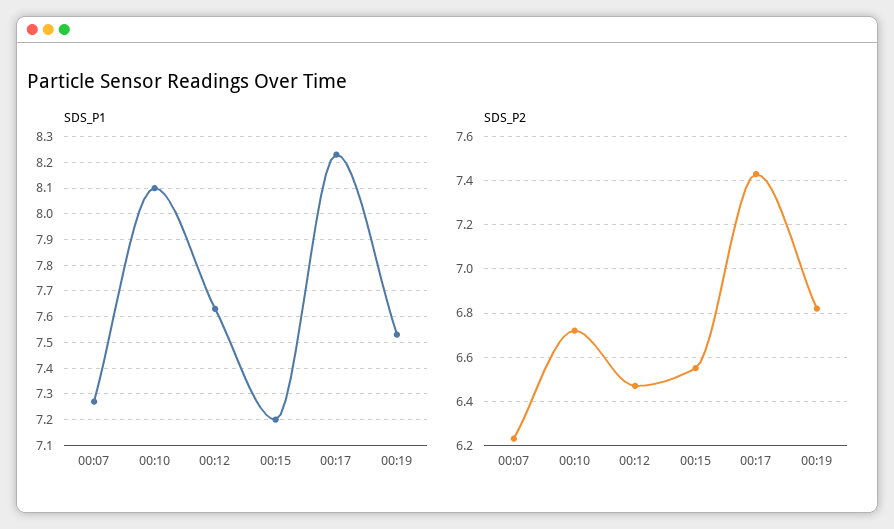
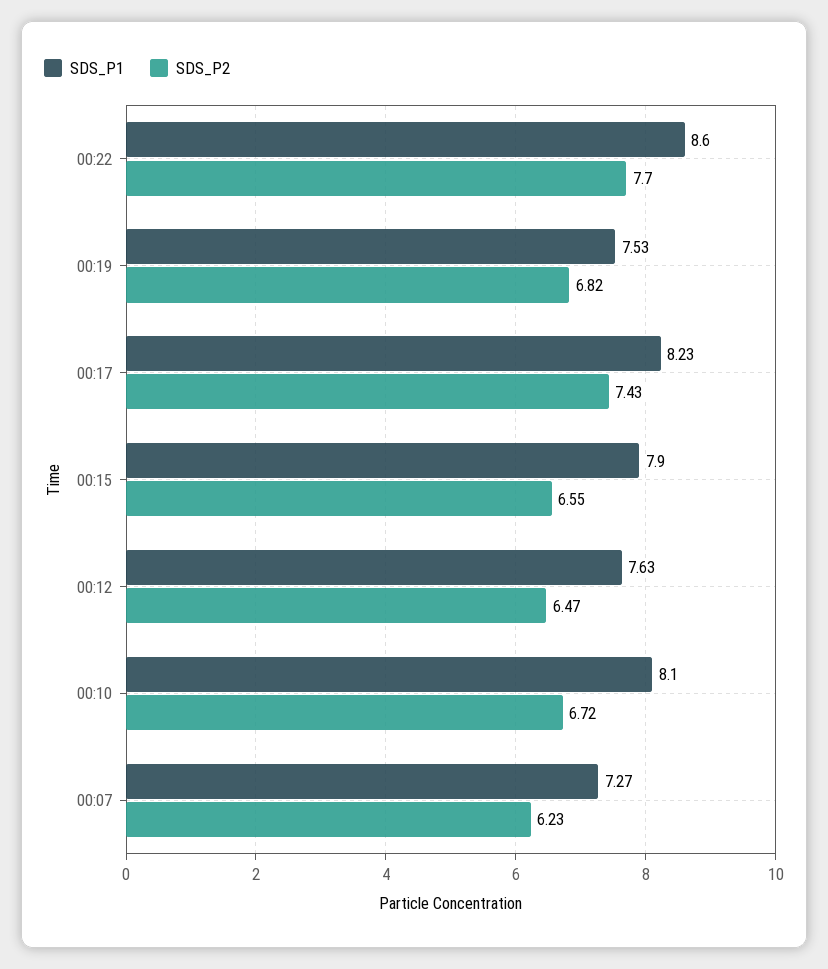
SDS_P1, 00:15: 7.2 -> 7.9
SDS_P1, 00:22: none -> 8.6
SDS_P2, 00:22: none -> 7.7

